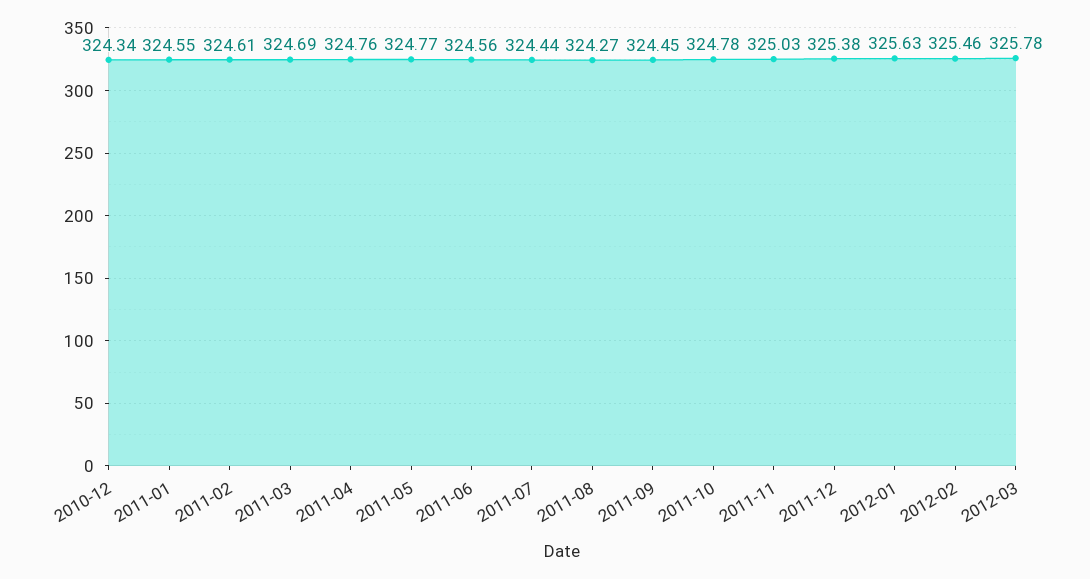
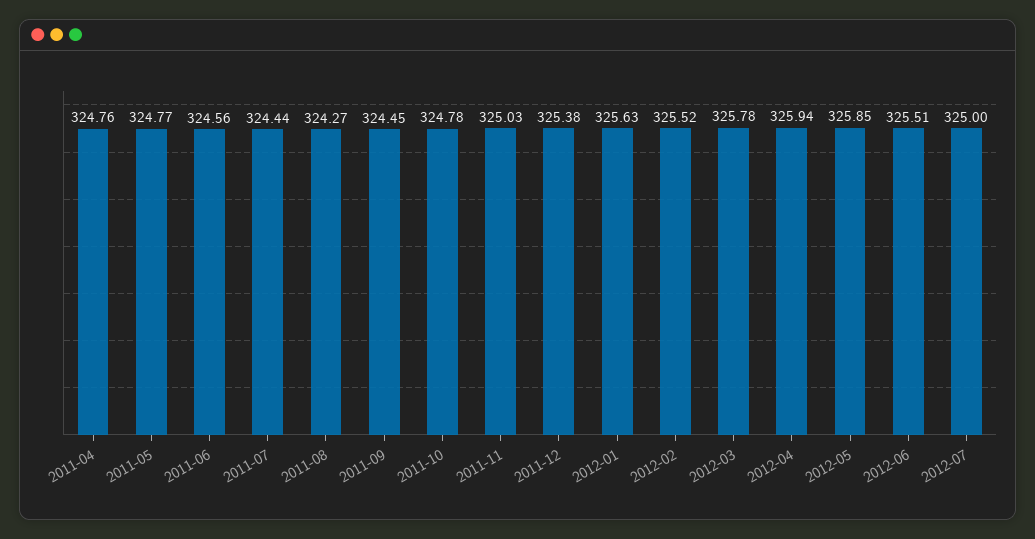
2010-12: 324.34 -> none
2011-01: 324.55 -> none
2011-02: 324.61 -> none
2011-03: 324.69 -> none
2012-02: 325.46 -> 325.52
2012-04: none -> 325.94
2012-05: none -> 325.85
2012-06: none -> 325.51
2012-07: none -> 325

